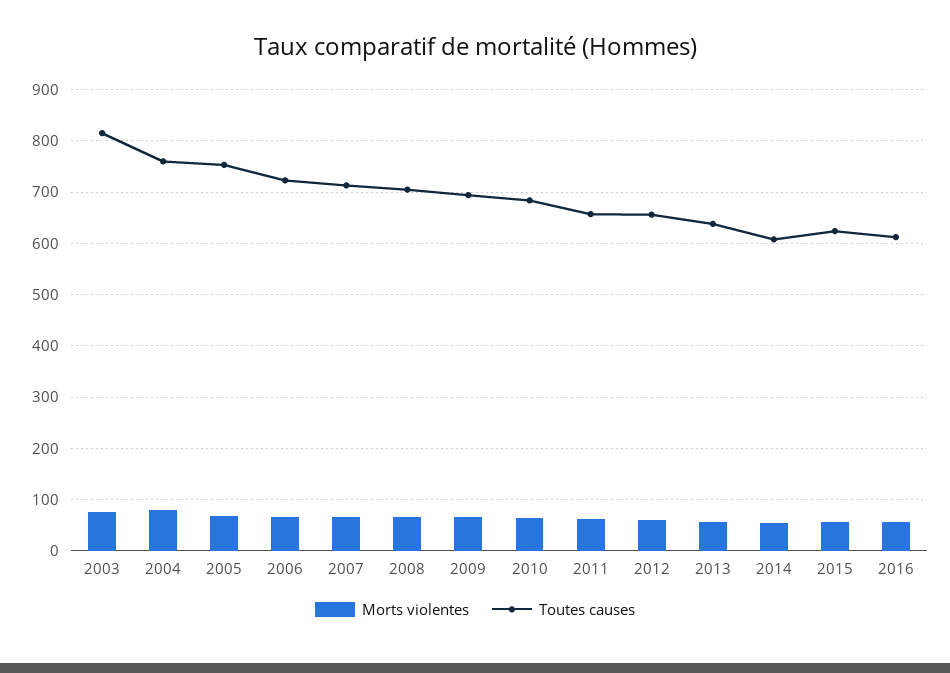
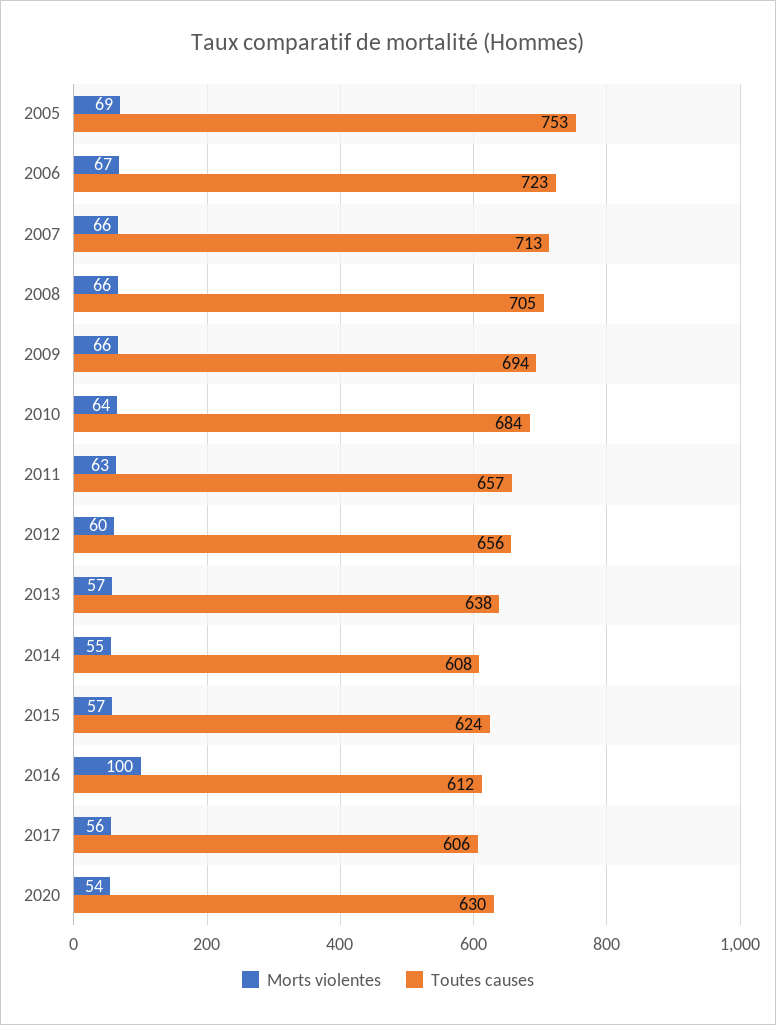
Morts violentes, 2003: 80 -> none
Toutes causes, 2003: 820 -> none
Morts violentes, 2004: 80 -> none
Toutes causes, 2004: 760 -> none
Morts violentes, 2016: 60 -> 100
Morts violentes, 2017: none -> 56
Toutes causes, 2017: none -> 606
Morts violentes, 2020: none -> 54
Toutes causes, 2020: none -> 630

